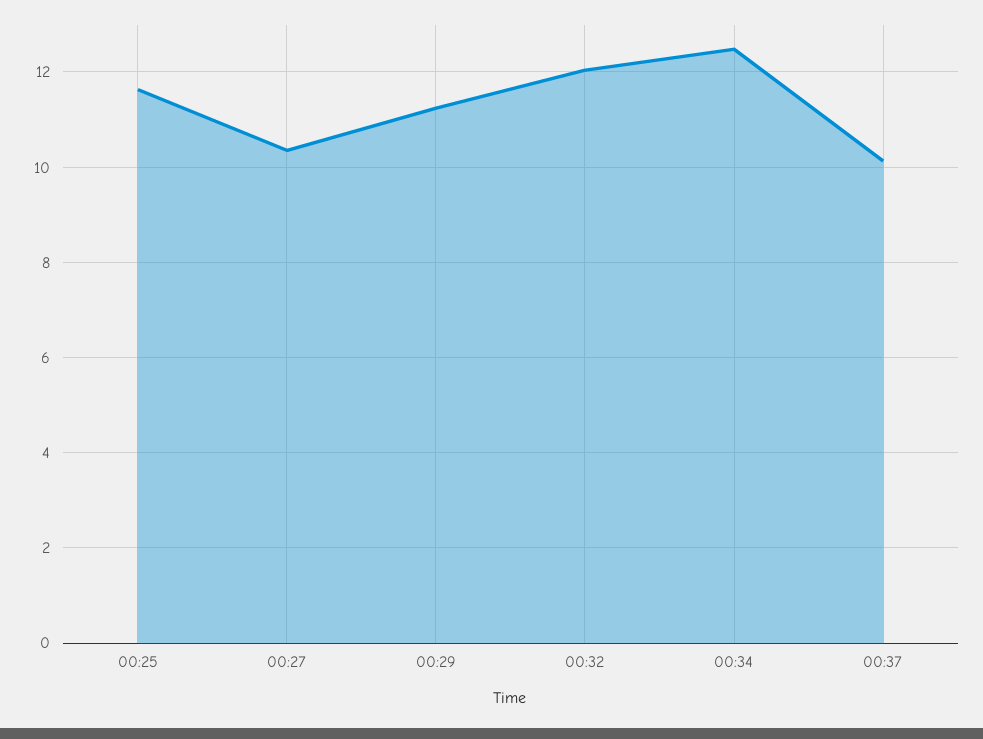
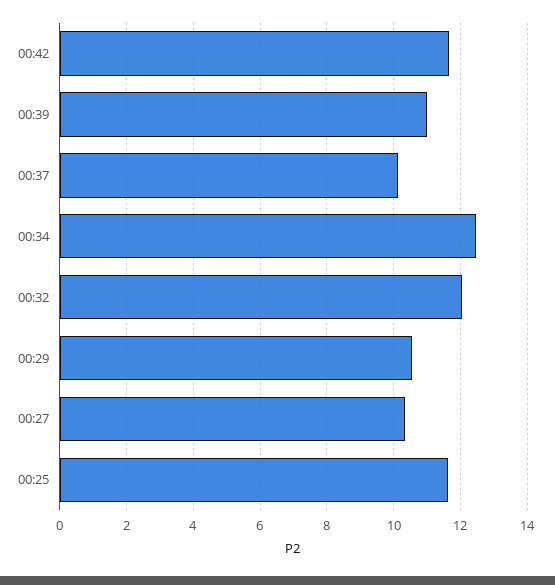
00:29: 11.2 -> 10.6
00:42: none -> 11.6
00:39: none -> 11

